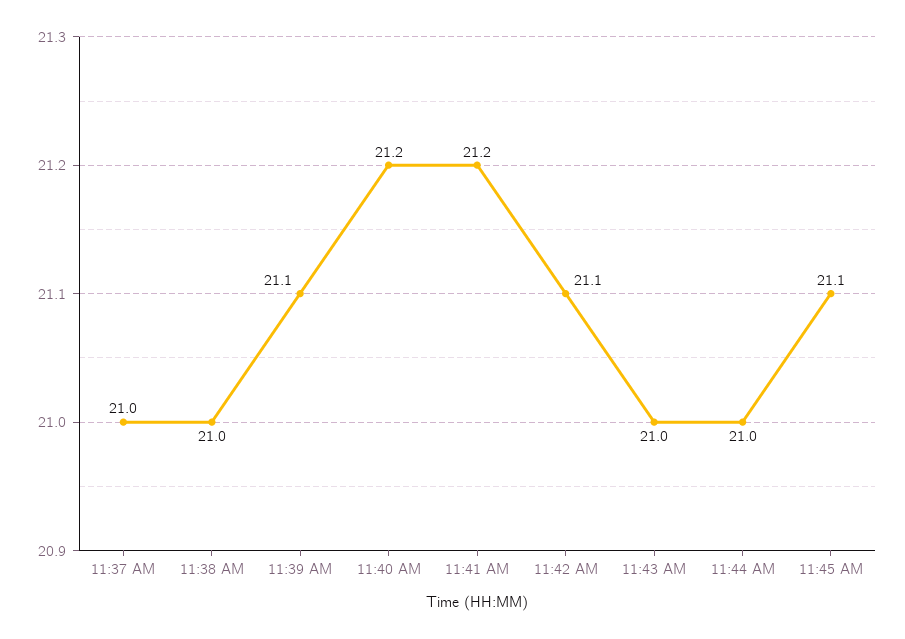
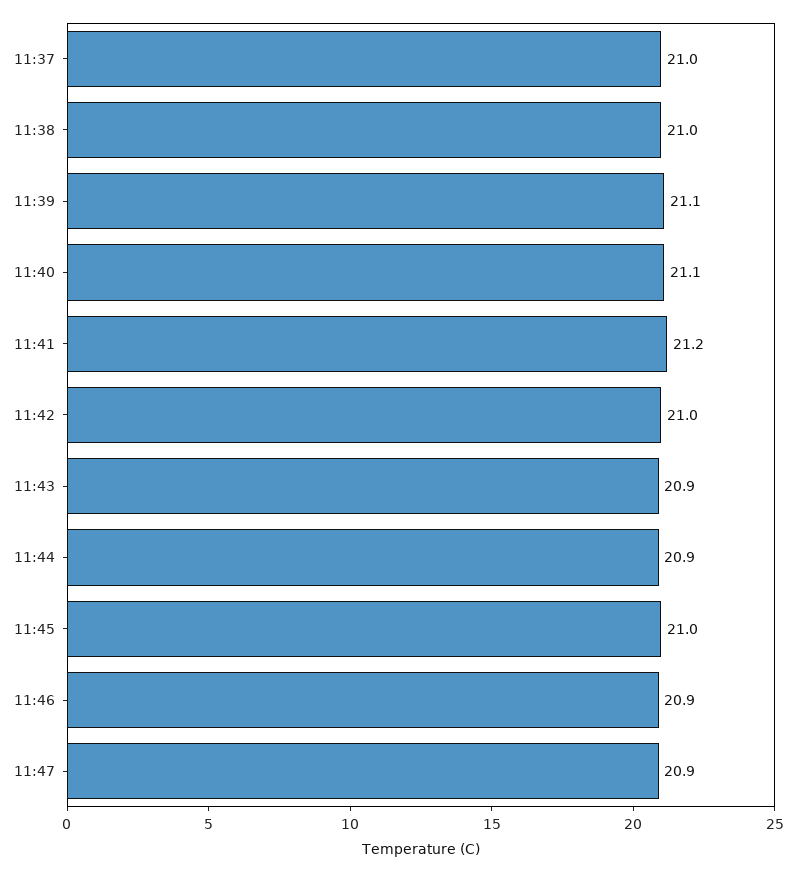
11:40 AM: 21.2 -> 21.1
11:42 AM: 21.1 -> 21
11:43 AM: 21 -> 20.9
11:44 AM: 21 -> 20.9
11:45 AM: 21.1 -> 21
11:46: none -> 20.9
11:47: none -> 20.9

